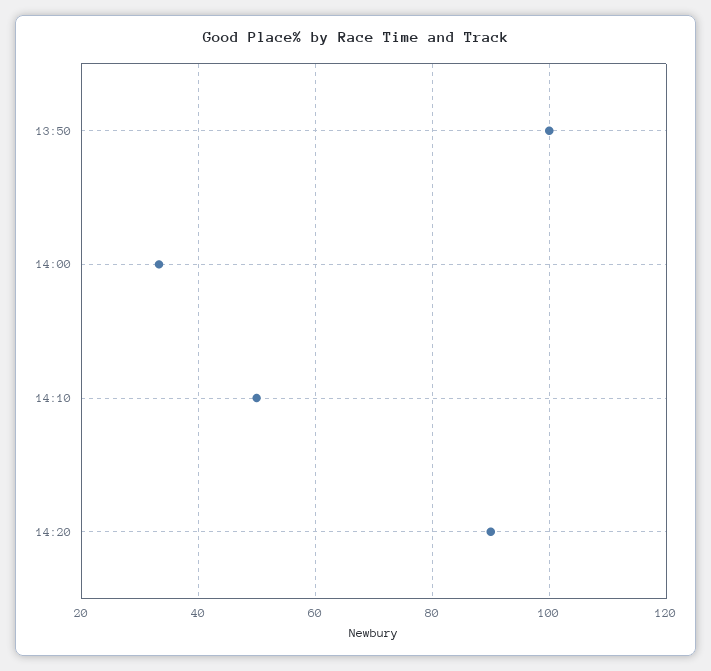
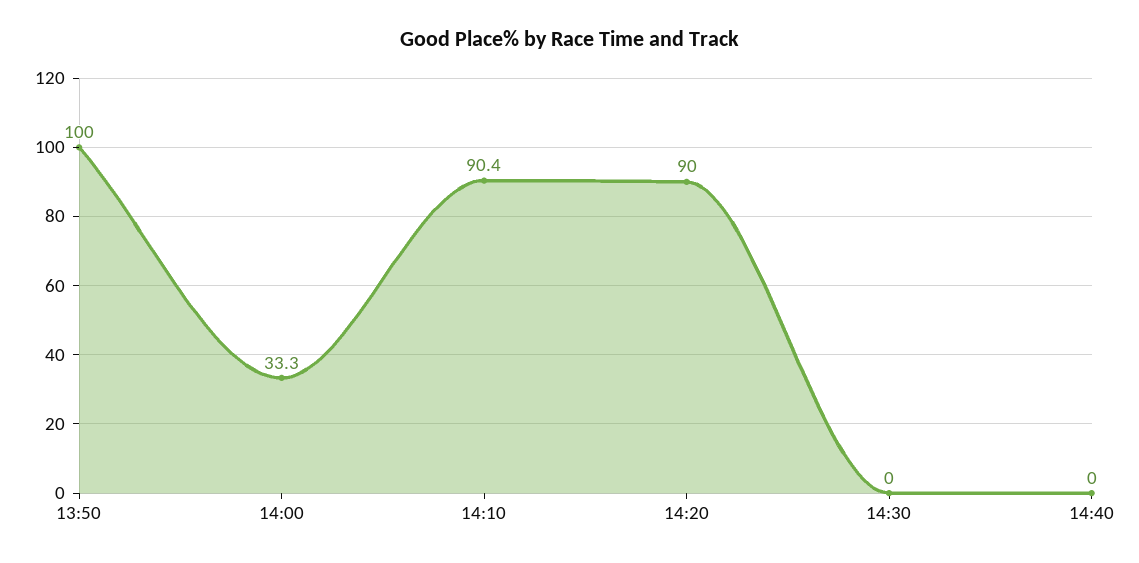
14:10: 50 -> 90.4
14:30: none -> 0
14:40: none -> 0

